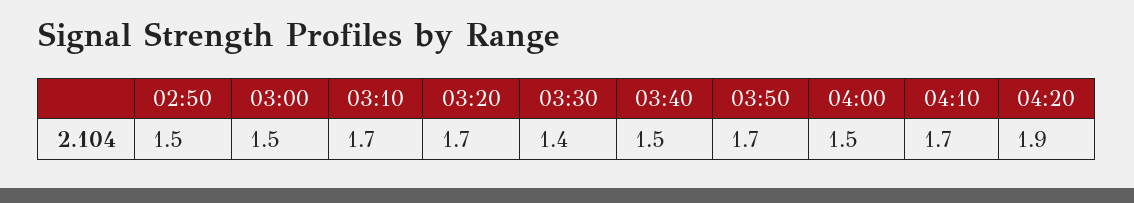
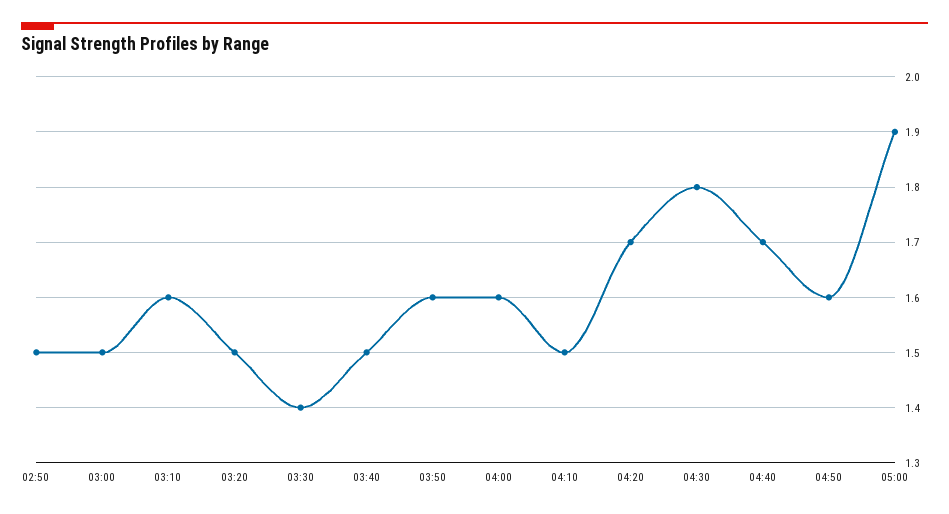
03:10: 1.7 -> 1.6
03:20: 1.7 -> 1.5
03:50: 1.7 -> 1.6
04:00: 1.5 -> 1.6
04:10: 1.7 -> 1.5
04:20: 1.9 -> 1.7
04:30: none -> 1.8
04:40: none -> 1.7
04:50: none -> 1.6
05:00: none -> 1.9

